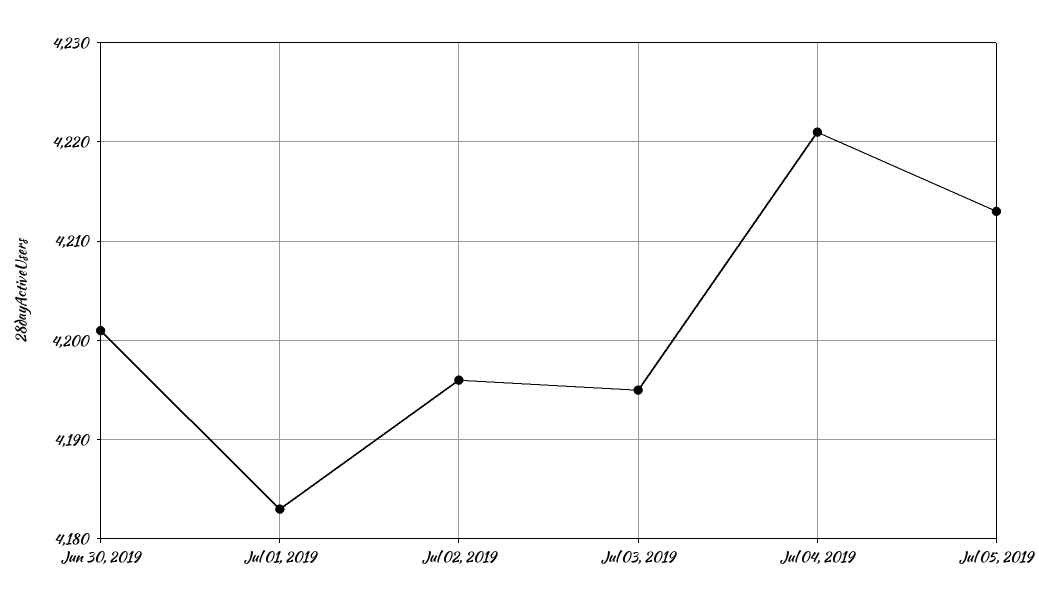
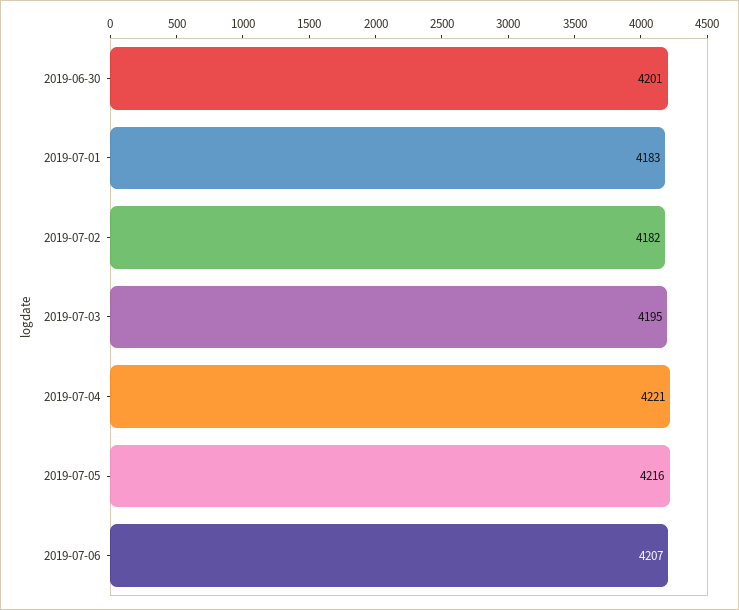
Jul 02, 2019: 4196 -> 4182
Jul 05, 2019: 4213 -> 4216
2019-07-06: none -> 4207

